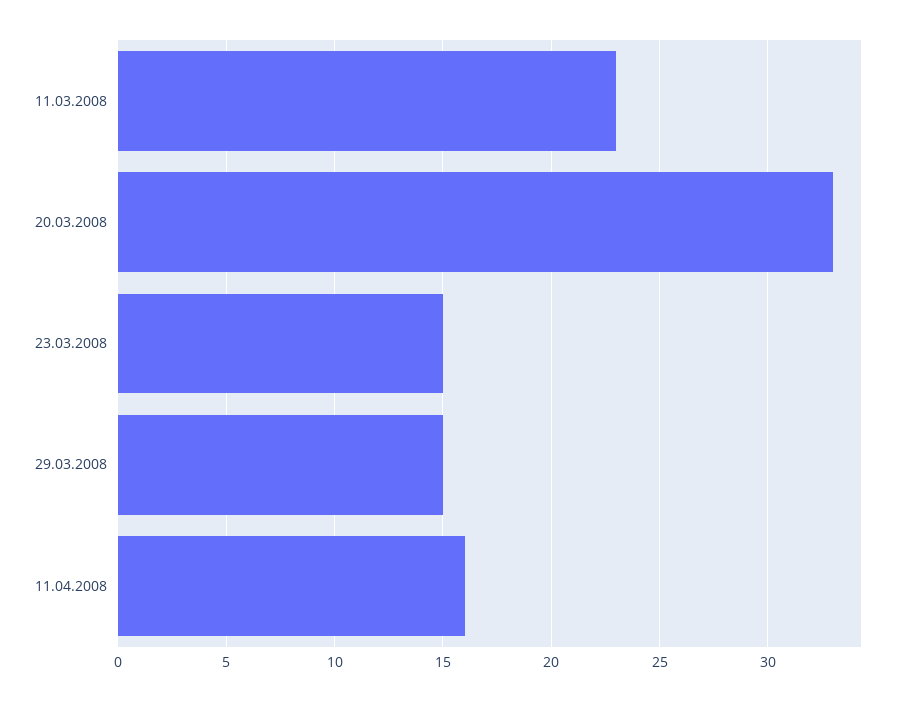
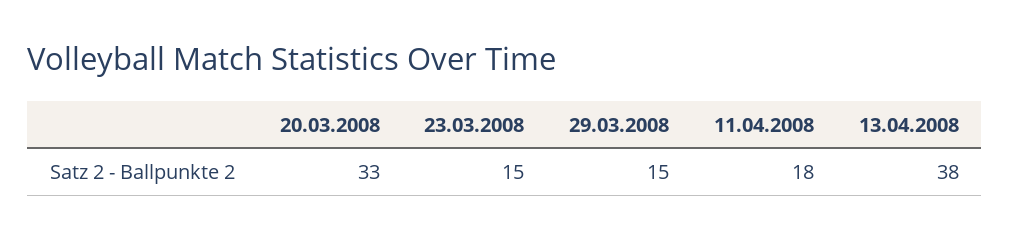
11.03.2008: 23 -> none
11.04.2008: 16 -> 18
13.04.2008: none -> 38

